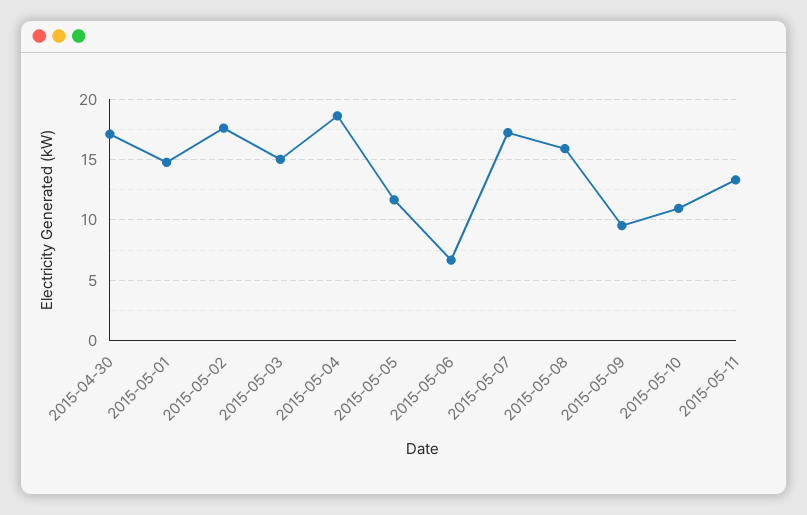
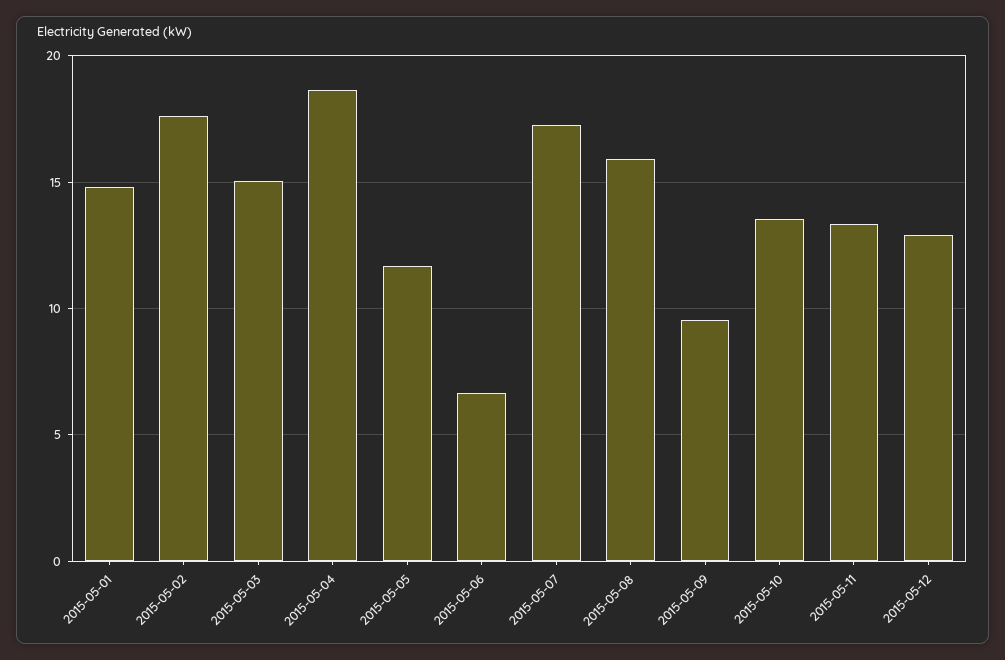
2015-04-30: 17 -> none
2015-05-10: 11 -> 13.5
2015-05-12: none -> 13

